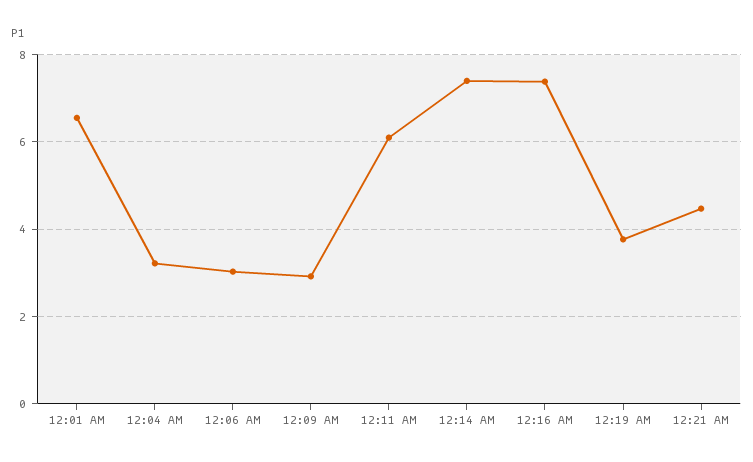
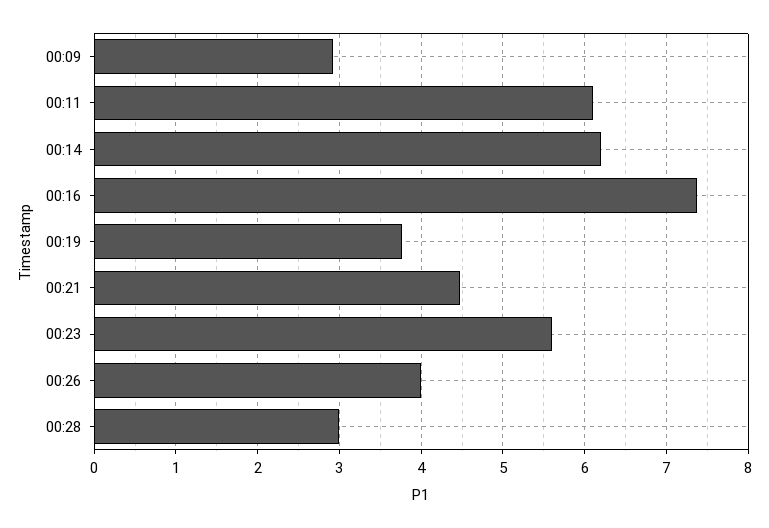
12:01 AM: 6.6 -> none
12:04 AM: 3.2 -> none
12:06 AM: 3 -> none
12:14 AM: 7.4 -> 6.2
00:23: none -> 5.6
00:26: none -> 4
00:28: none -> 3

